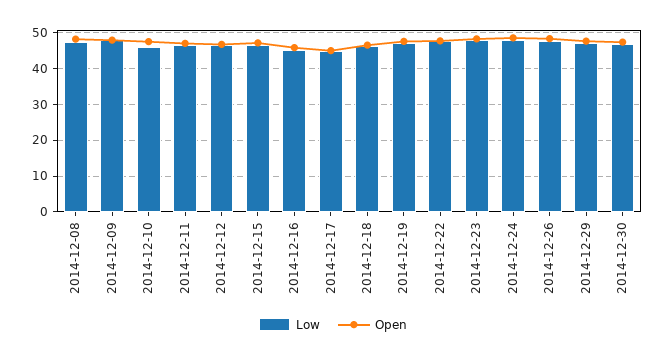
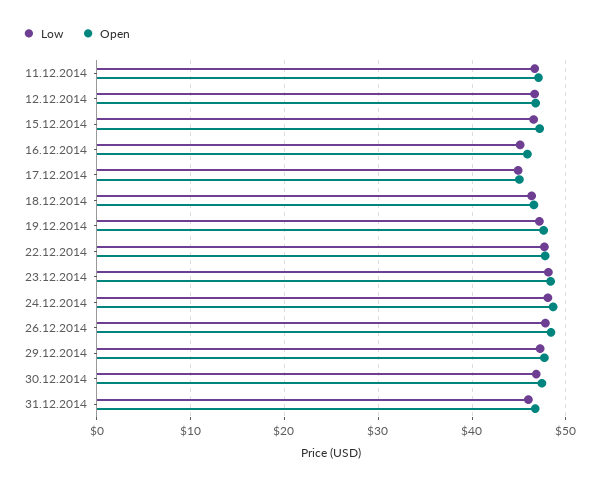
Low, 2014-12-08: 48 -> none
Open, 2014-12-08: 48 -> none
Low, 2014-12-09: 48 -> none
Open, 2014-12-09: 48 -> none
Low, 2014-12-10: 46 -> none
Open, 2014-12-10: 48 -> none
Low, 31.12.2014: none -> 46
Open, 31.12.2014: none -> 47

